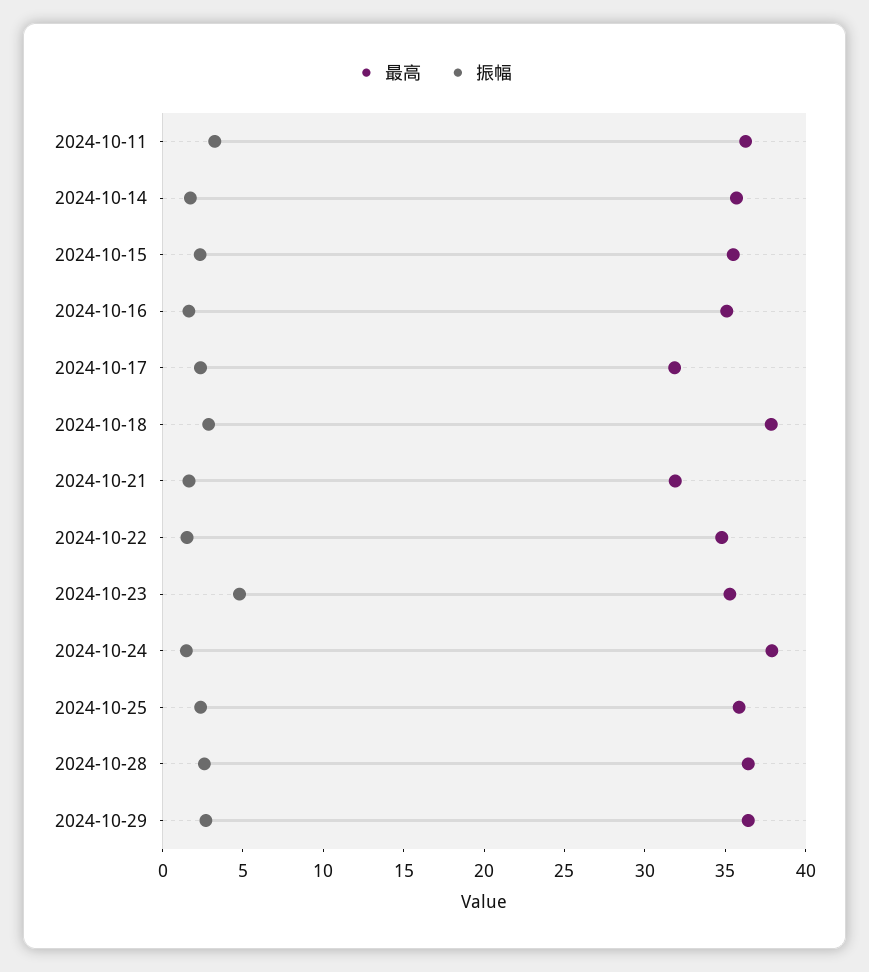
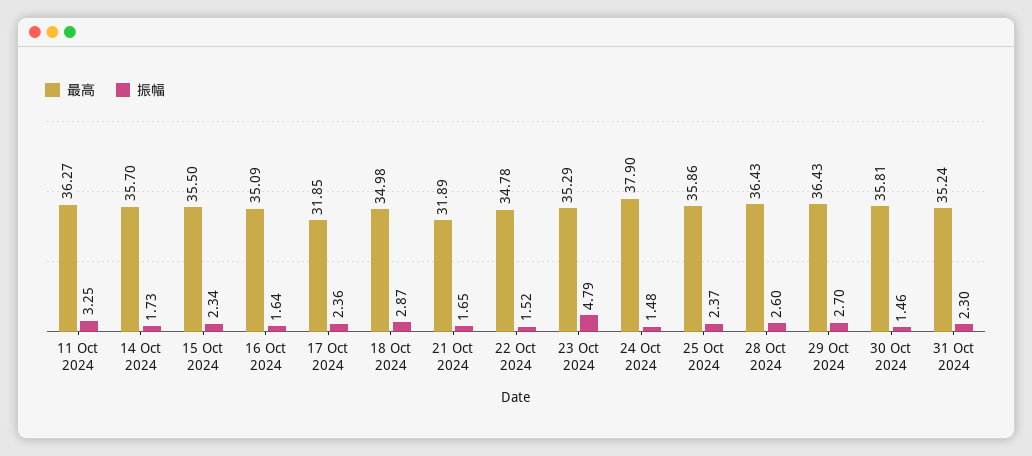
最高, 2024-10-18: 38 -> 34.98
最高, 30 Oct 2024: none -> 35.81
振幅, 30 Oct 2024: none -> 1.46
最高, 31 Oct 2024: none -> 35.24
振幅, 31 Oct 2024: none -> 2.3

